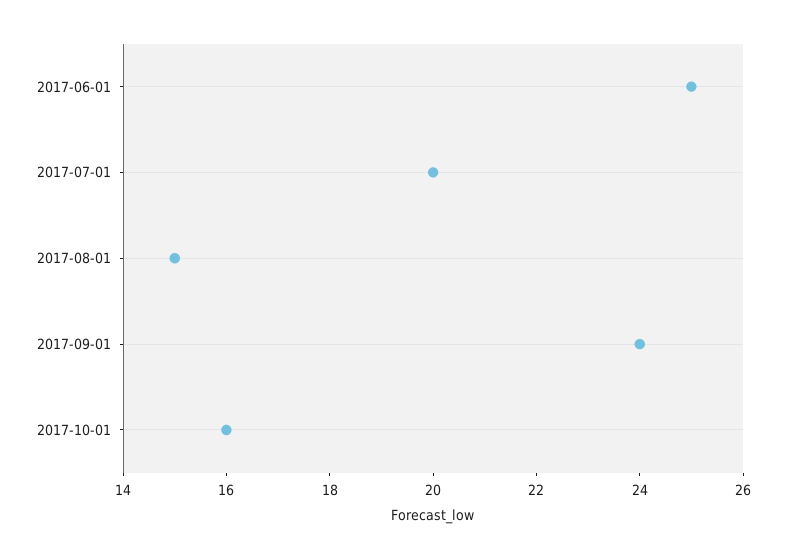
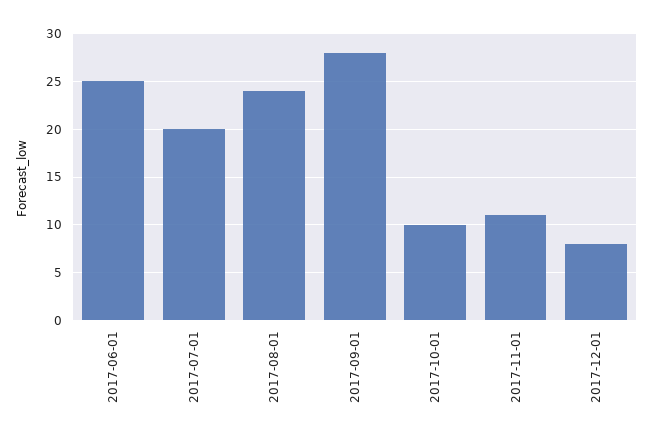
2017-08-01: 15 -> 24
2017-09-01: 24 -> 28
2017-10-01: 16 -> 10
2017-11-01: none -> 11
2017-12-01: none -> 8

